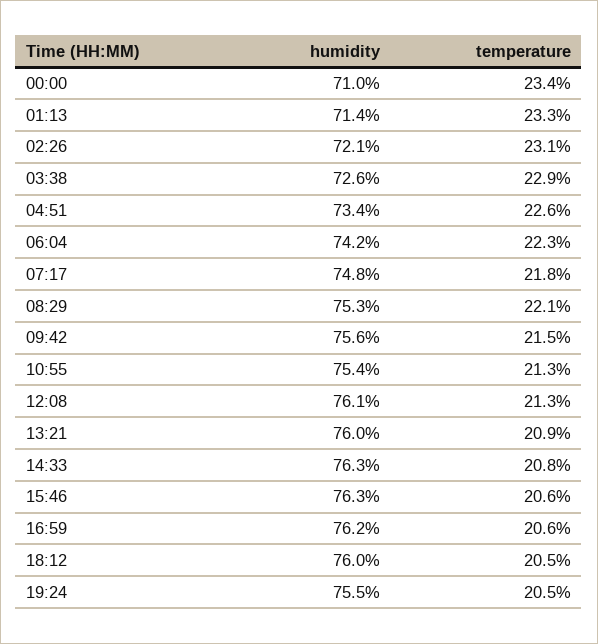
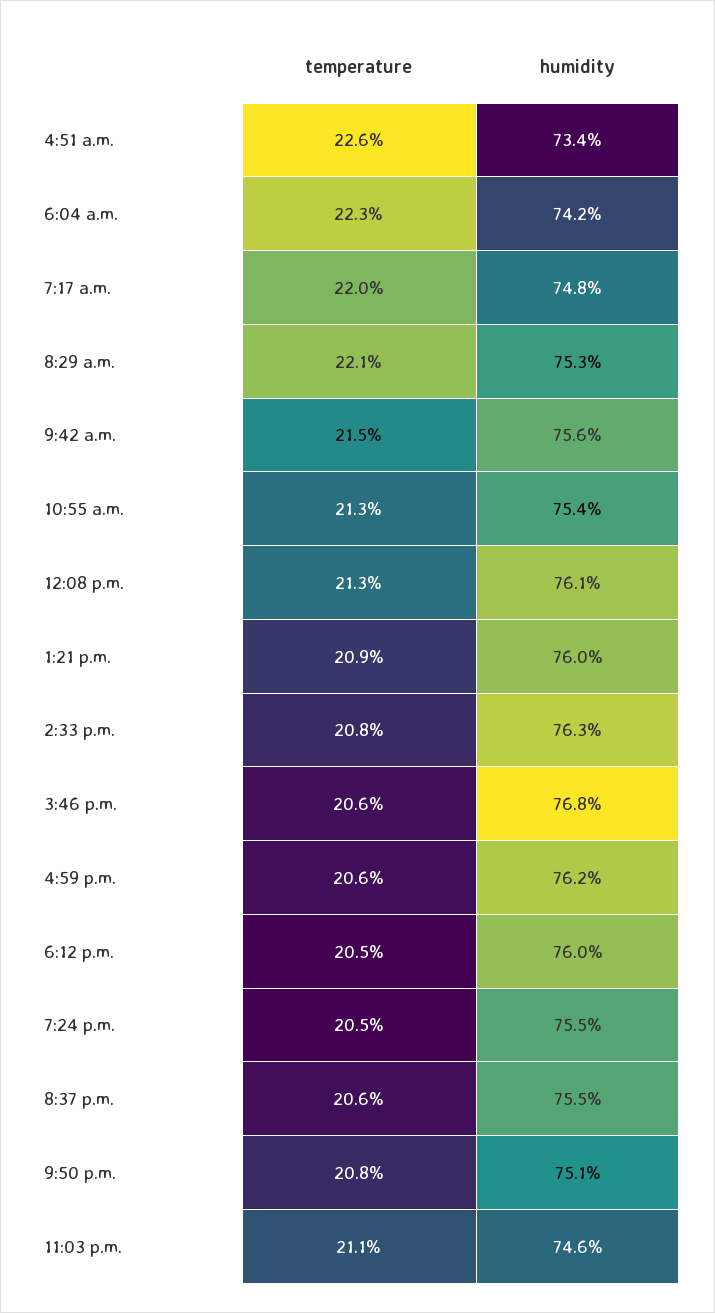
humidity, 00:00: 71 -> none
temperature, 00:00: 23.4 -> none
humidity, 01:13: 71.4 -> none
temperature, 01:13: 23.3 -> none
humidity, 02:26: 72.1 -> none
temperature, 02:26: 23.1 -> none
humidity, 03:38: 72.6 -> none
temperature, 03:38: 22.9 -> none
temperature, 07:17: 21.8 -> 22
humidity, 15:46: 76.3 -> 76.8
temperature, 8:37 p.m.: none -> 20.6
humidity, 8:37 p.m.: none -> 75.5
temperature, 9:50 p.m.: none -> 20.8
humidity, 9:50 p.m.: none -> 75.1
temperature, 11:03 p.m.: none -> 21.1
humidity, 11:03 p.m.: none -> 74.6

